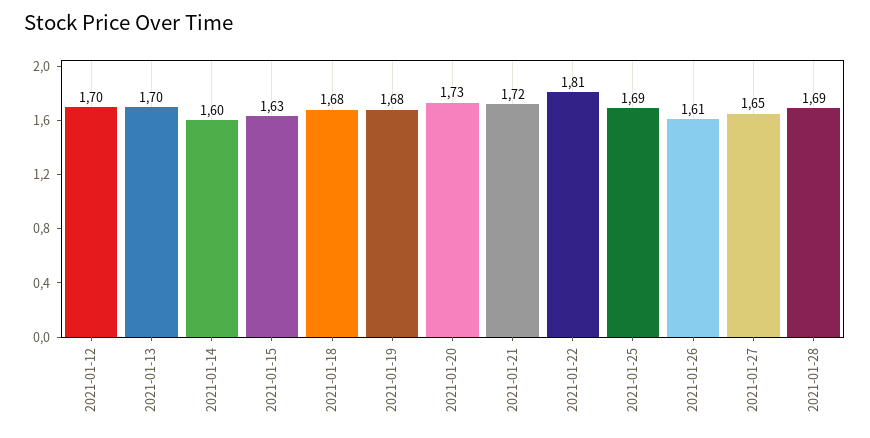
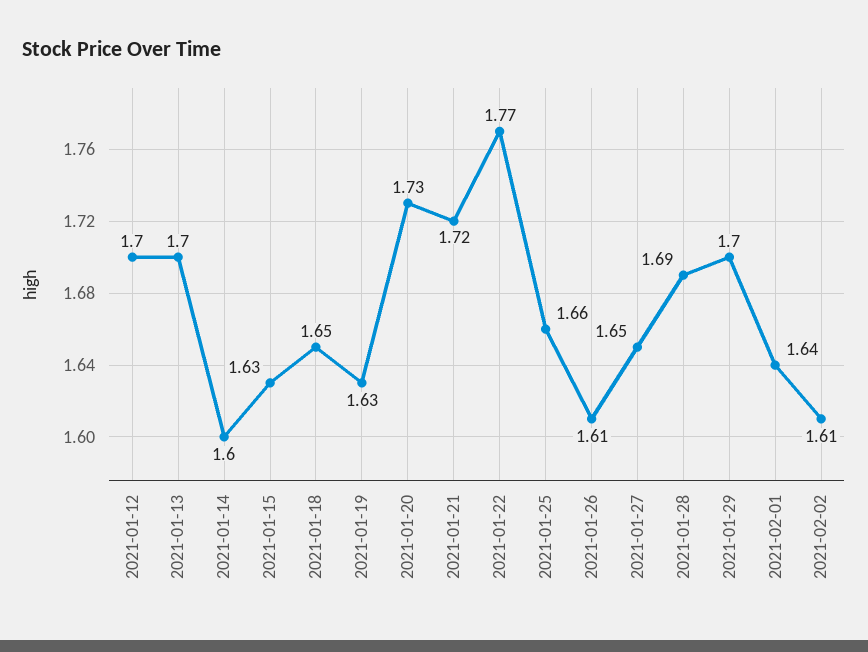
2021-01-18: 1.68 -> 1.65
2021-01-19: 1.68 -> 1.63
2021-01-22: 1.81 -> 1.77
2021-01-25: 1.69 -> 1.66
2021-01-29: none -> 1.7
2021-02-01: none -> 1.64
2021-02-02: none -> 1.61

